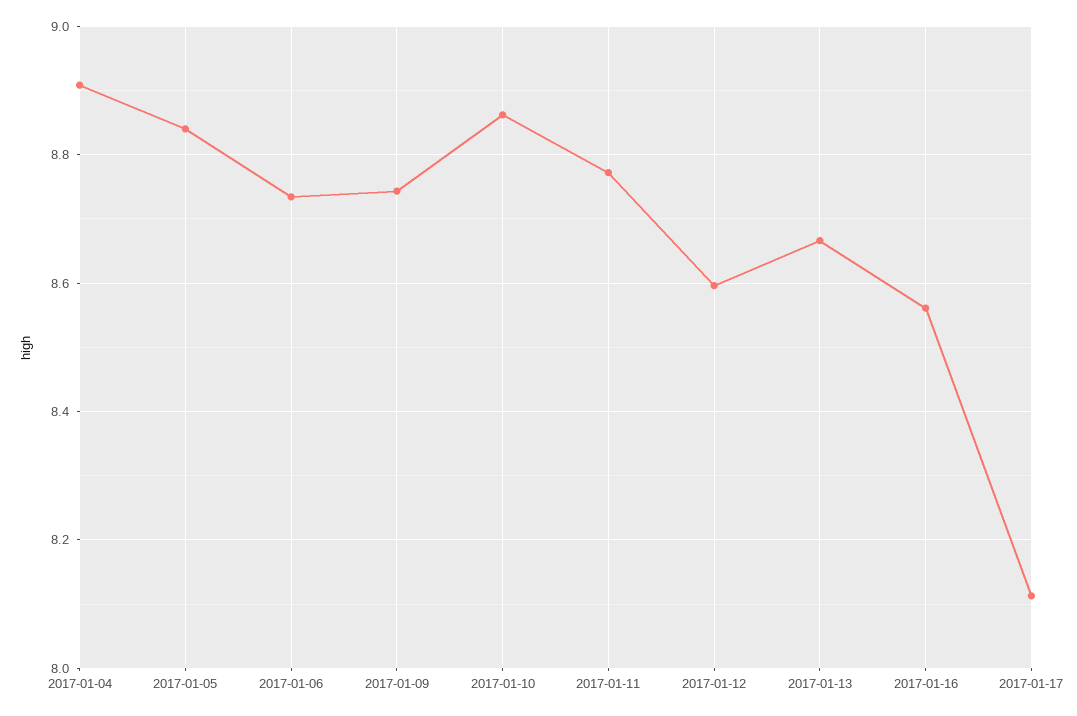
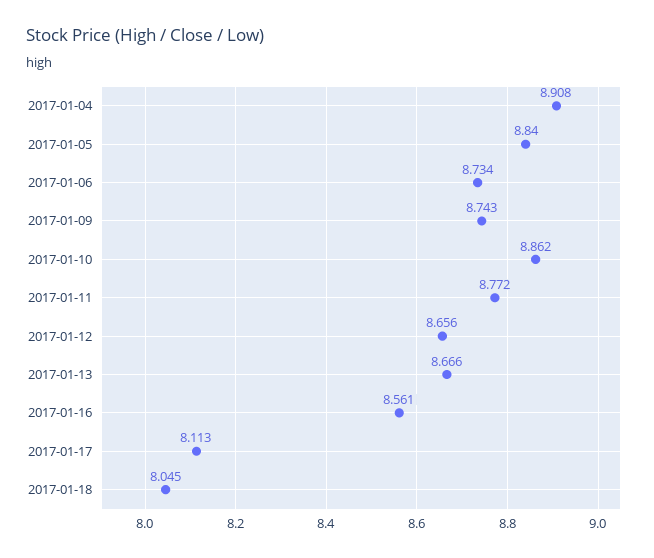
2017-01-12: 8.6 -> 8.656
2017-01-18: none -> 8.045

